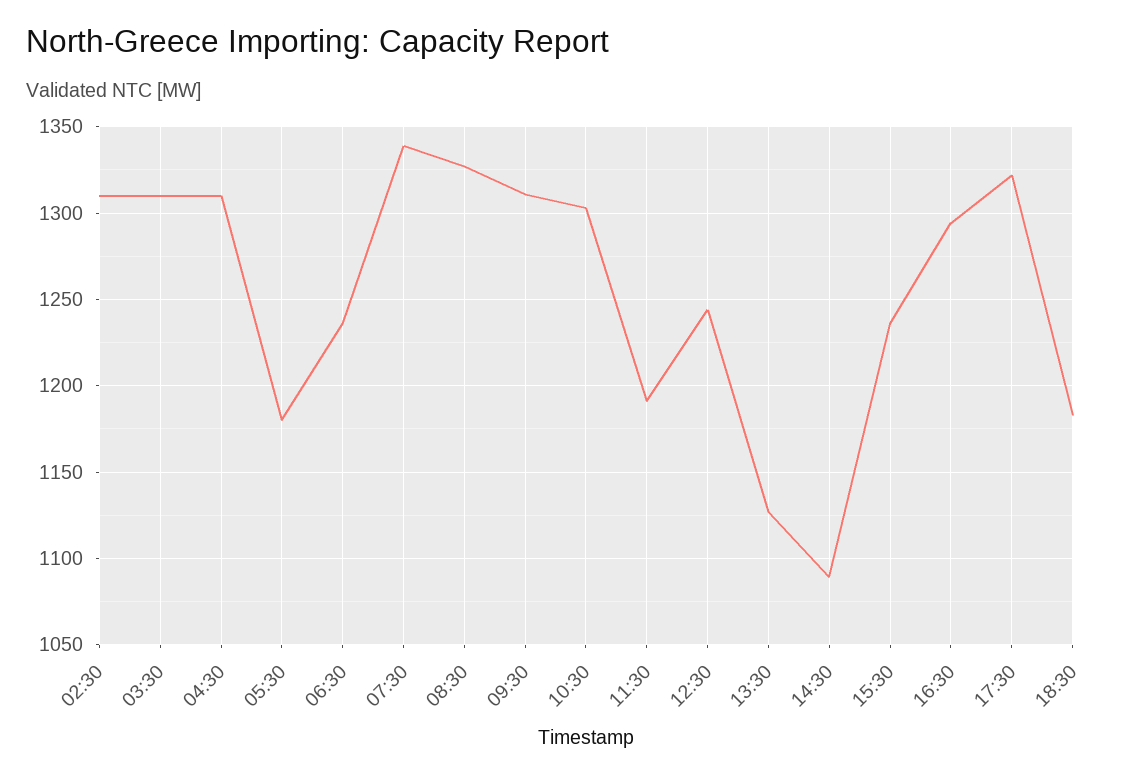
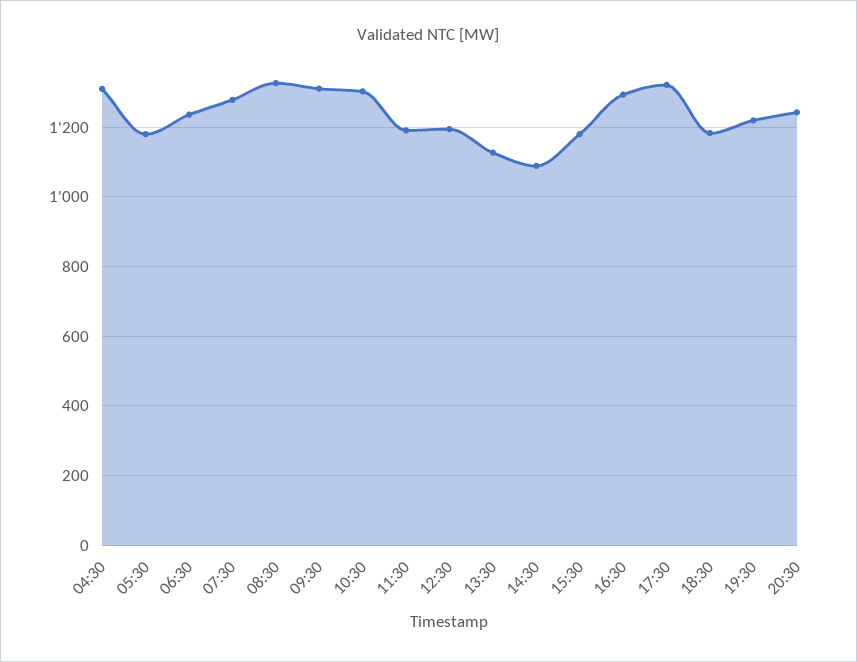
02:30: 1310 -> none
03:30: 1310 -> none
07:30: 1340 -> 1280
12:30: 1245 -> 1200
15:30: 1235 -> 1180
19:30: none -> 1220
20:30: none -> 1240

